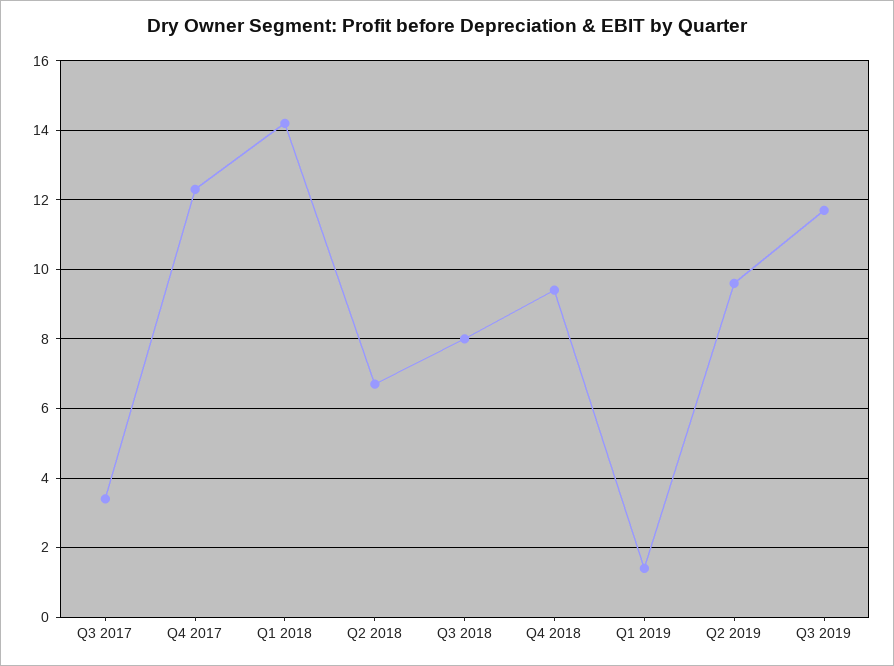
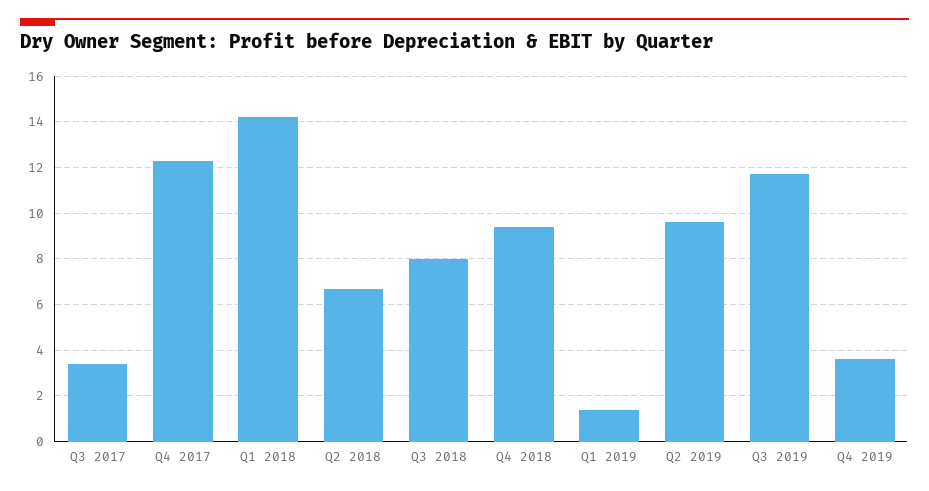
Q4 2019: none -> 3.5

